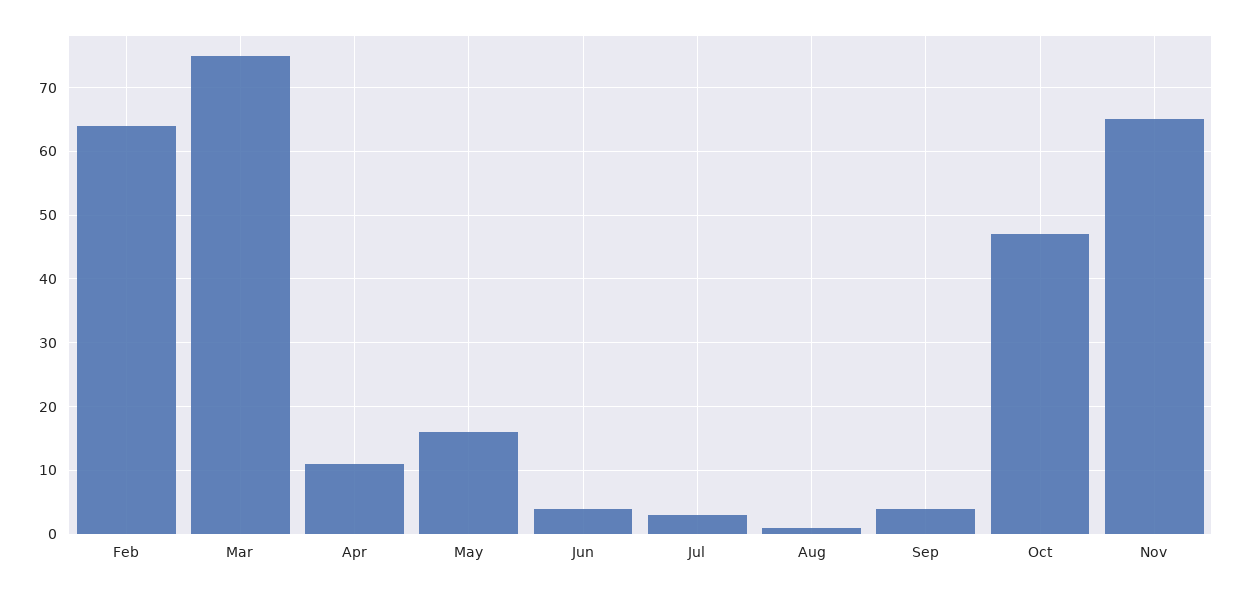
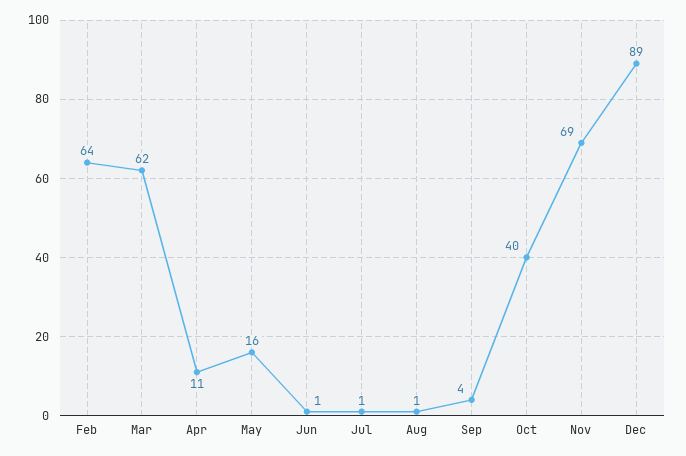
Mar: 75 -> 62
Jun: 4 -> 1
Jul: 3 -> 1
Oct: 47 -> 40
Nov: 65 -> 69
Dec: none -> 89

